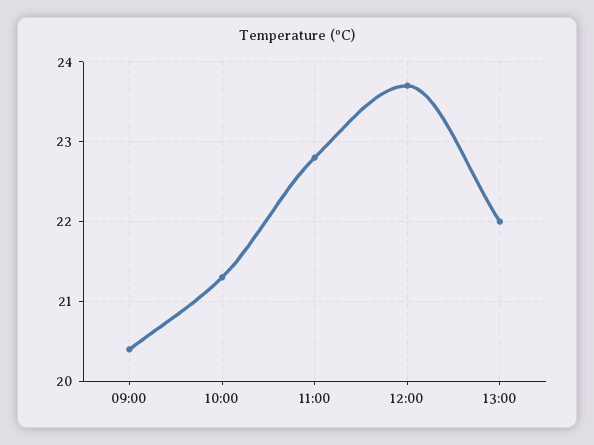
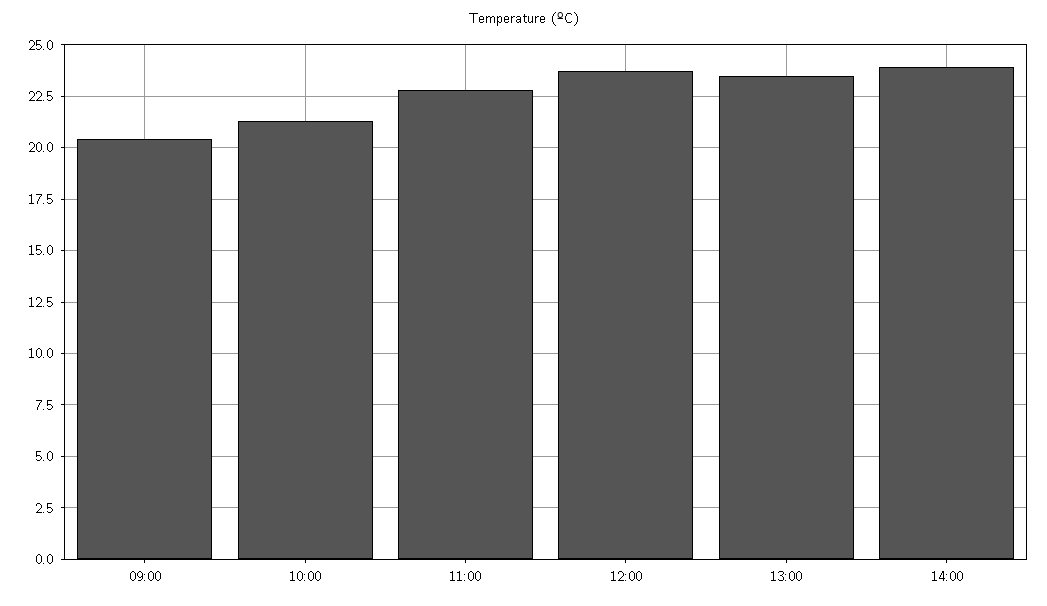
13:00: 22 -> 23.5
14:00: none -> 24

